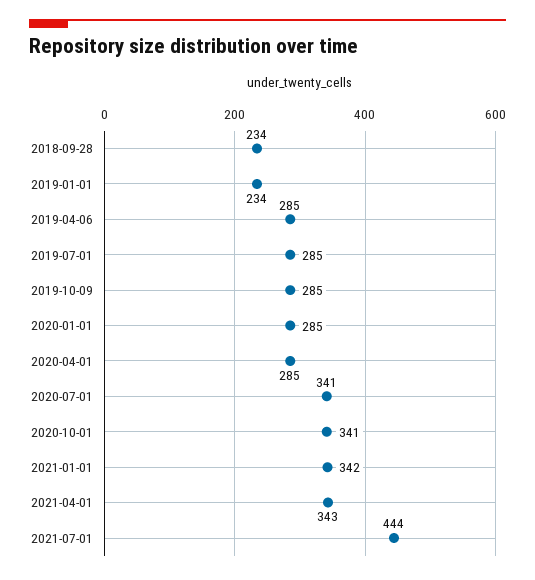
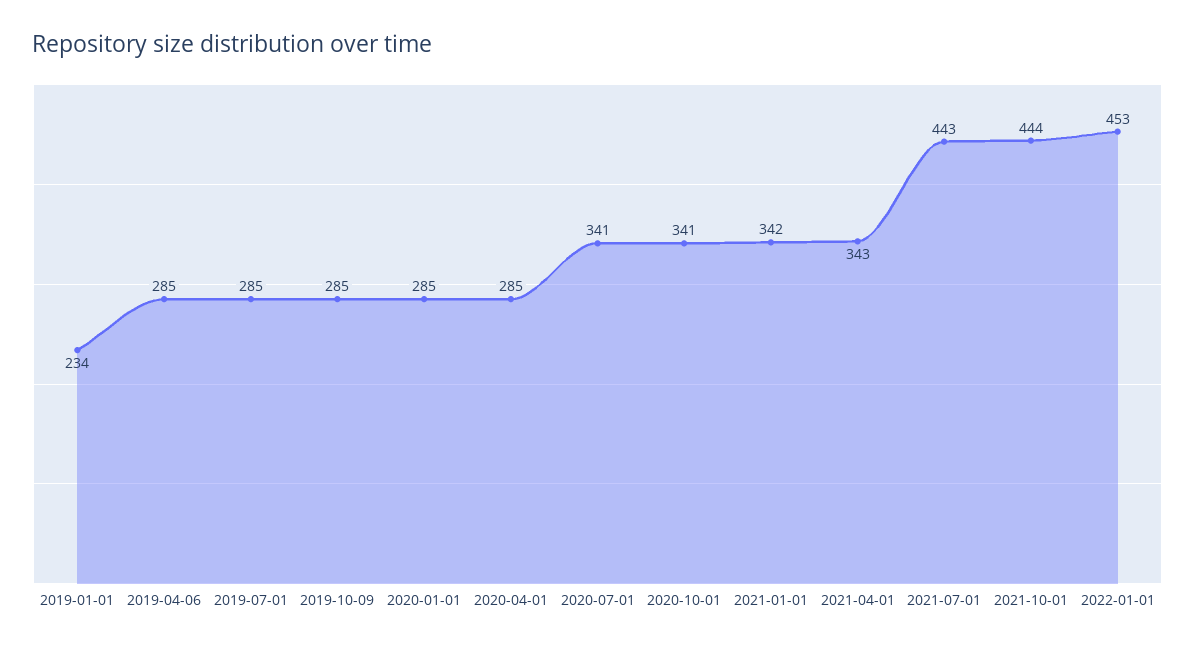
2018-09-28: 234 -> none
2021-07-01: 444 -> 443
2021-10-01: none -> 444
2022-01-01: none -> 453

